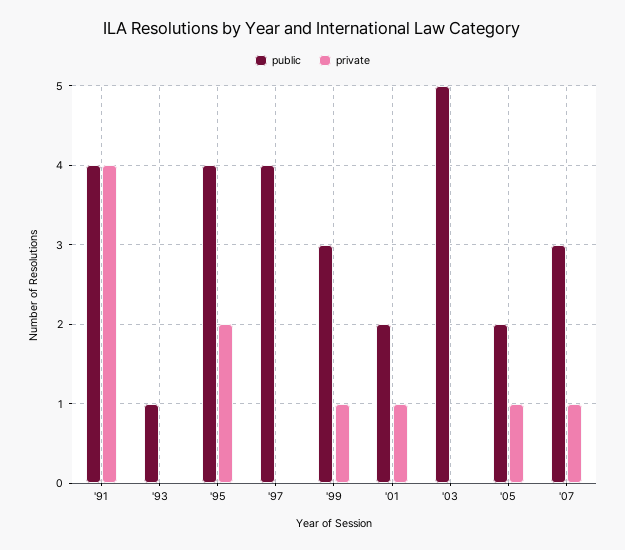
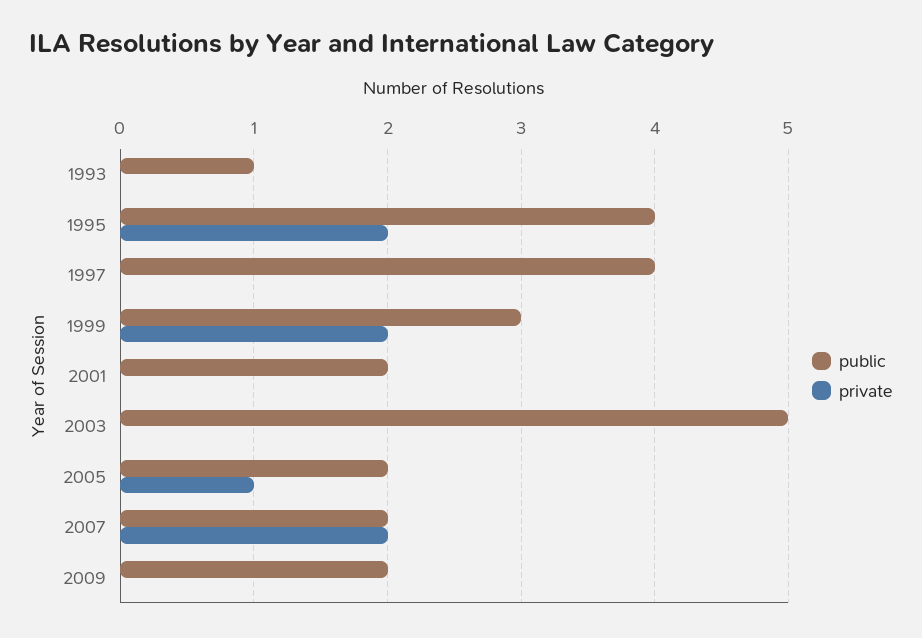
public, '91: 4 -> none
private, '91: 4 -> none
private, '99: 1 -> 2
private, '01: 1 -> 0
public, '07: 3 -> 2
private, '07: 1 -> 2
public, 2009: none -> 2
private, 2009: none -> 0

